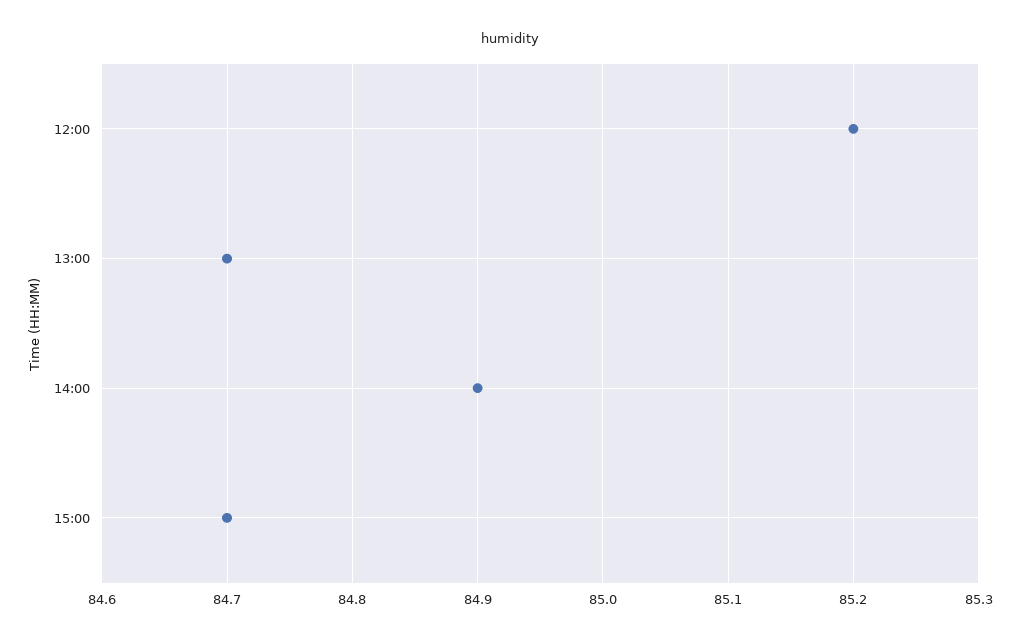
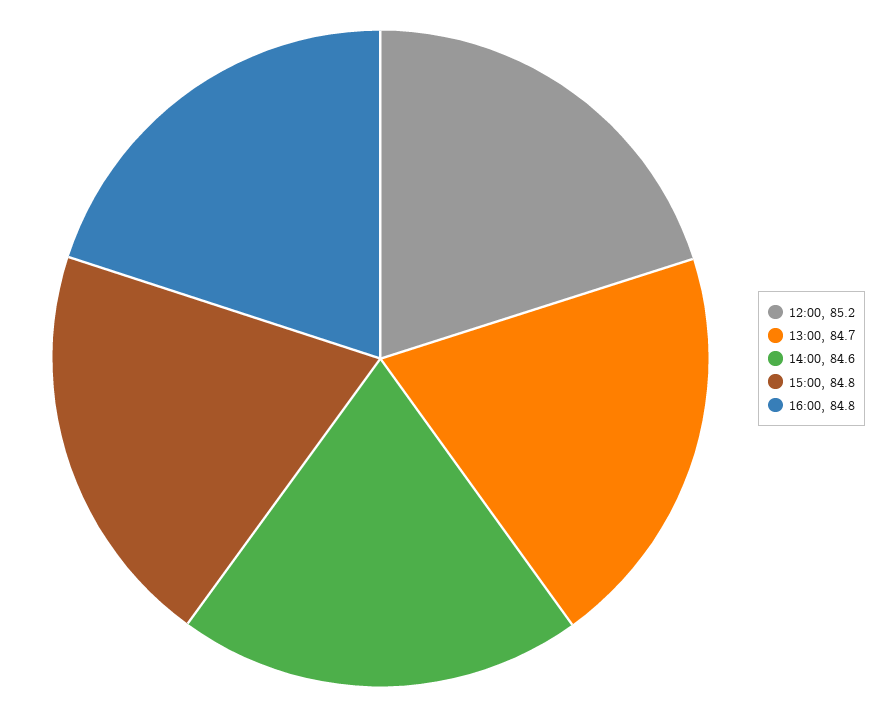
14:00: 84.9 -> 84.6
15:00: 84.7 -> 84.8
16:00: none -> 84.8

